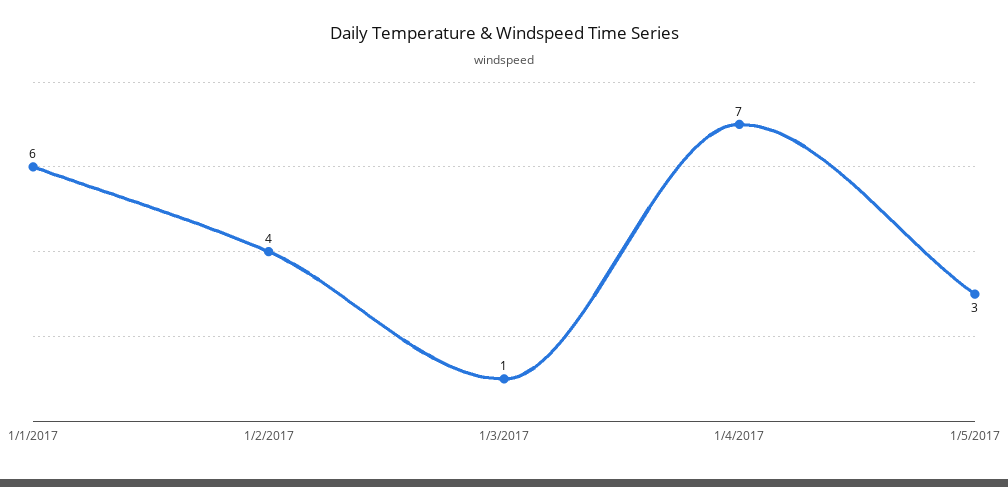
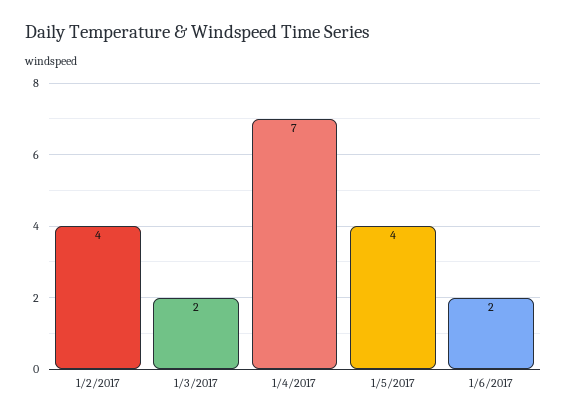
1/1/2017: 6 -> none
1/3/2017: 1 -> 2
1/5/2017: 3 -> 4
1/6/2017: none -> 2

